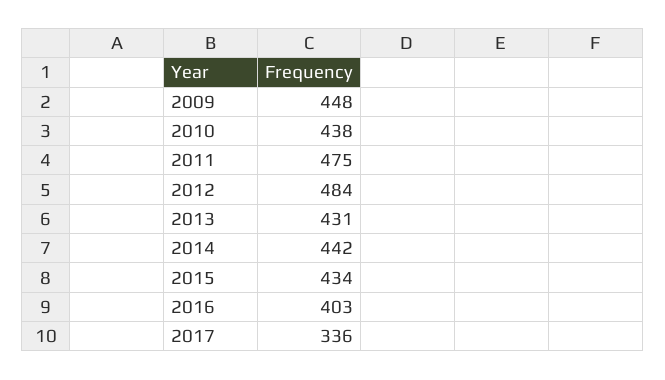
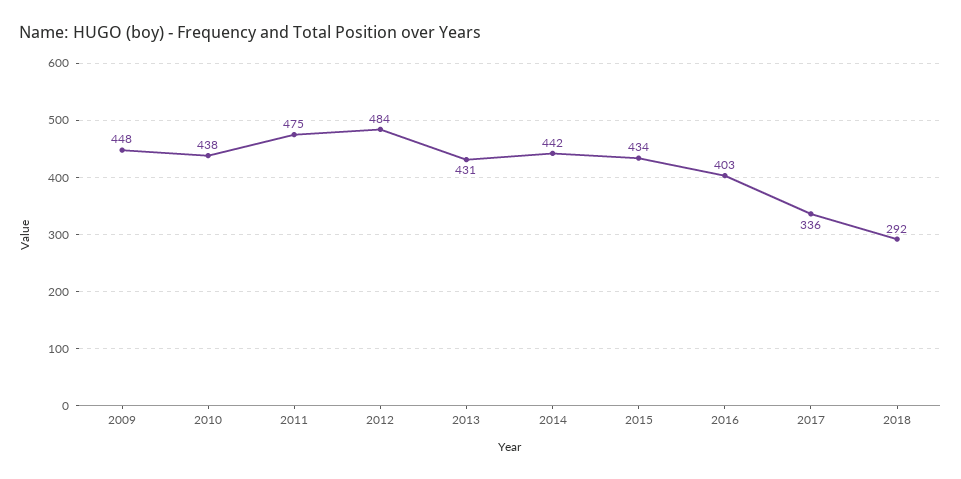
2018: none -> 292

